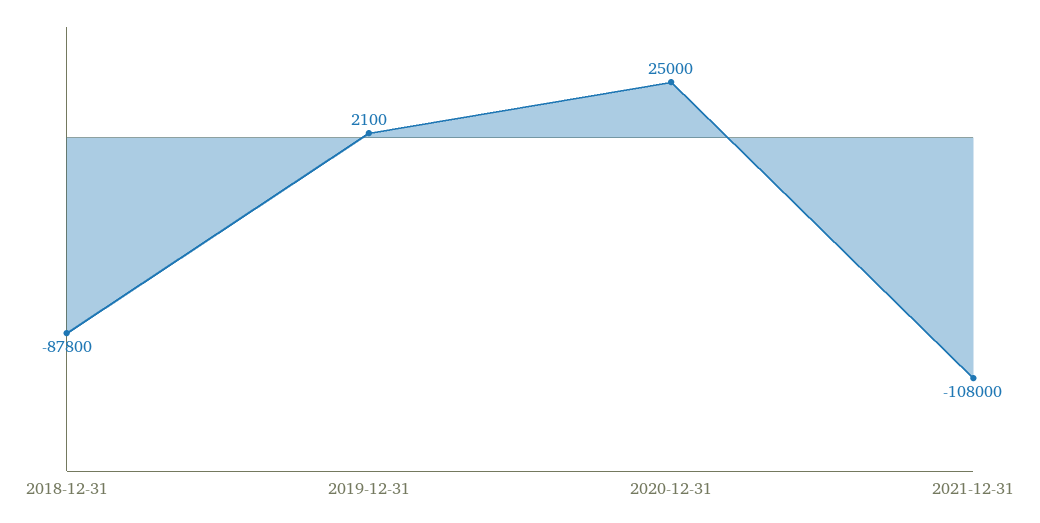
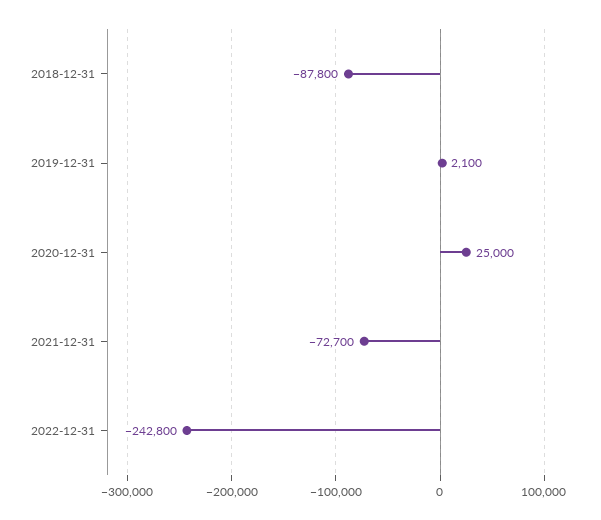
2021-12-31: -108000 -> -72700
2022-12-31: none -> -242800

